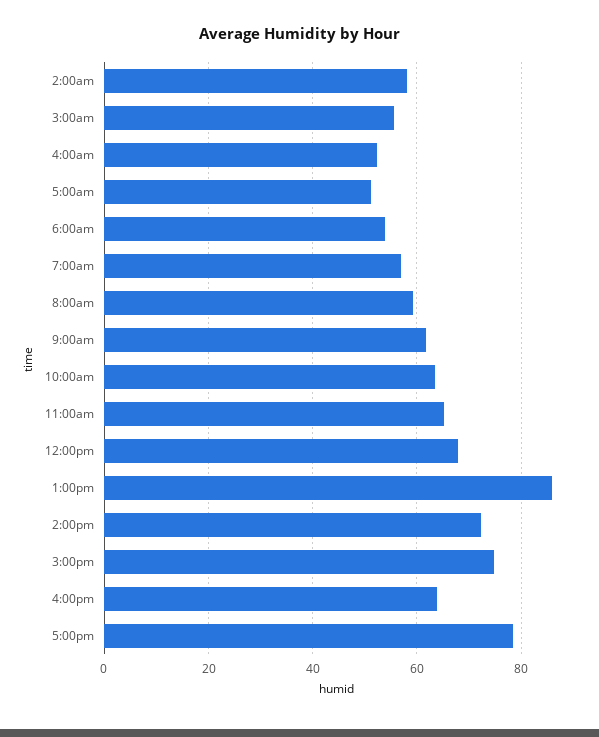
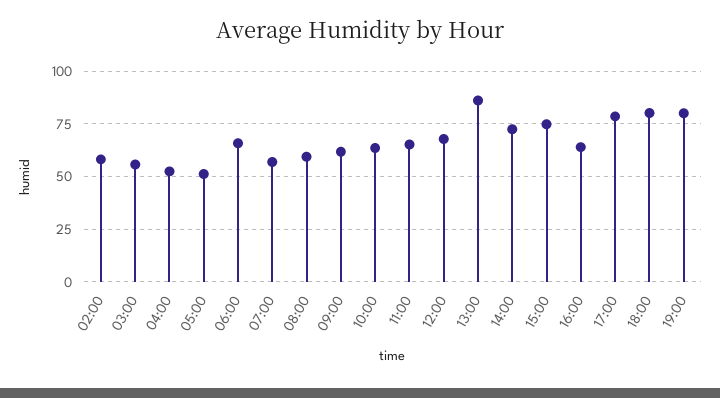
6:00am: 54 -> 65
18:00: none -> 80
19:00: none -> 80

